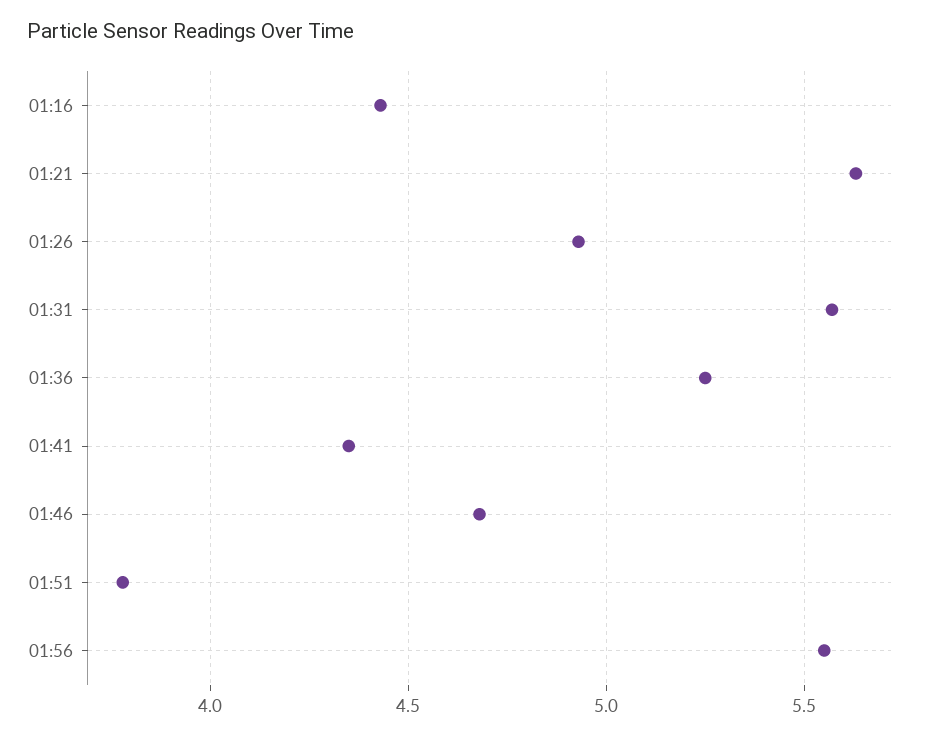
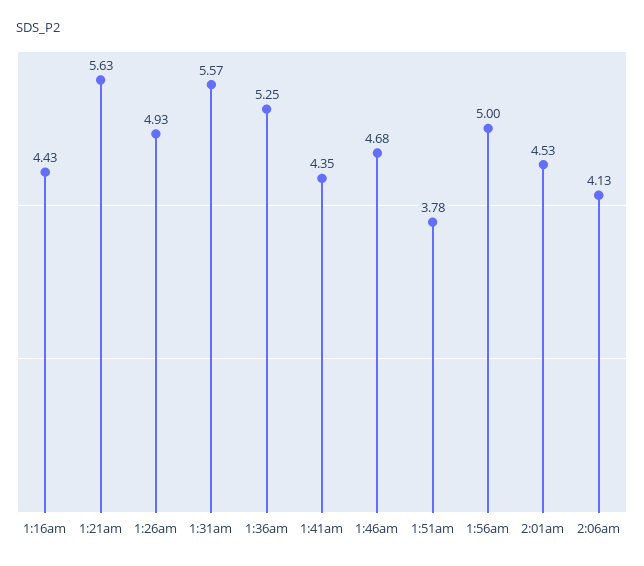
01:56: 5.55 -> 5
2:01am: none -> 4.53
2:06am: none -> 4.13

